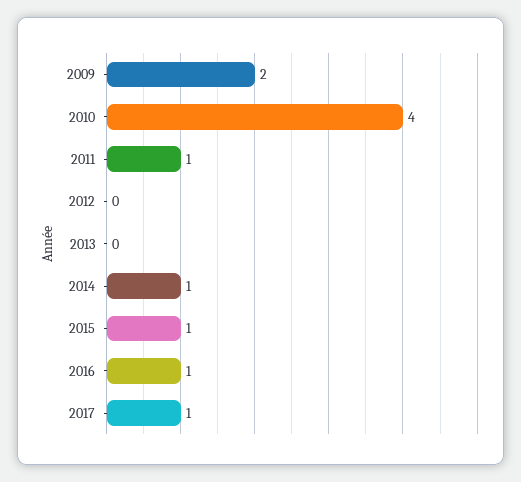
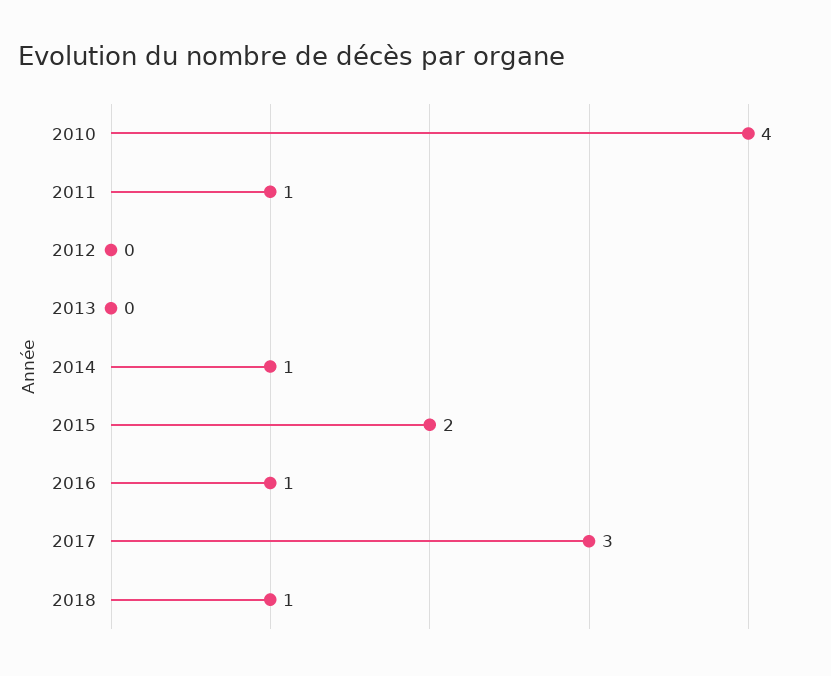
2009: 2 -> none
2015: 1 -> 2
2017: 1 -> 3
2018: none -> 1

